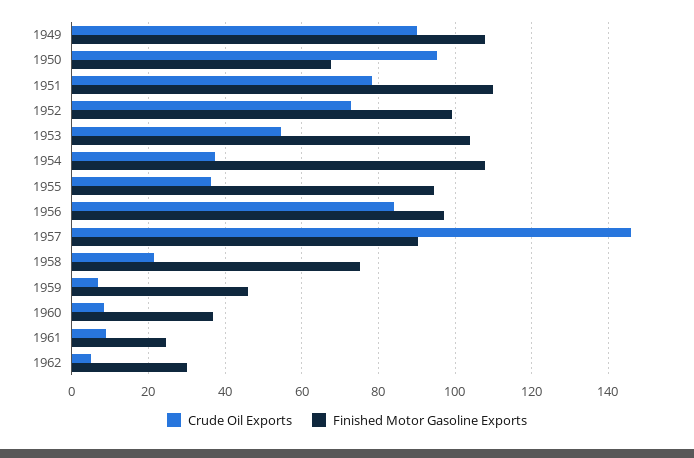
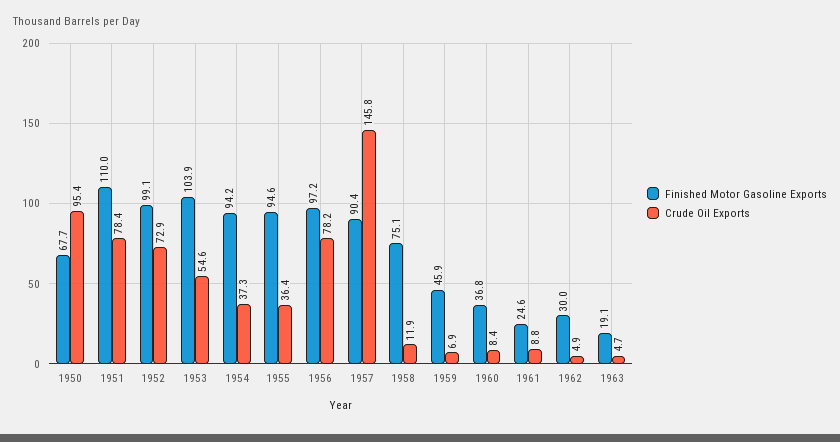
Crude Oil Exports, 1949: 90 -> none
Finished Motor Gasoline Exports, 1949: 108 -> none
Finished Motor Gasoline Exports, 1954: 108 -> 94.2
Crude Oil Exports, 1956: 84 -> 78.2
Crude Oil Exports, 1958: 22 -> 11.9
Finished Motor Gasoline Exports, 1963: none -> 19.1
Crude Oil Exports, 1963: none -> 4.7

